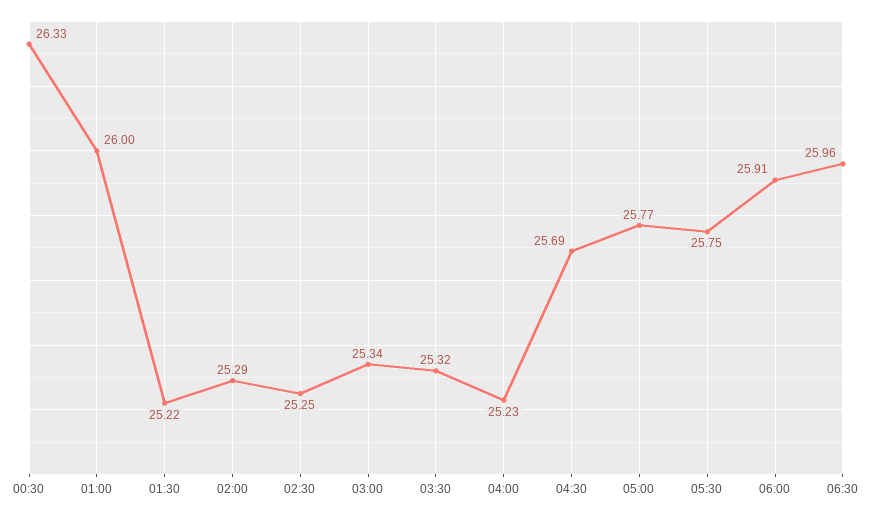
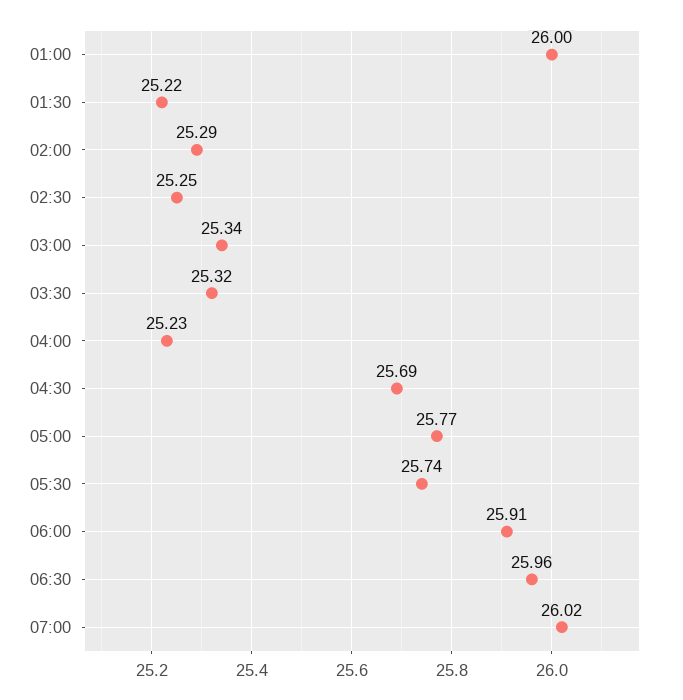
00:30: 26.33 -> none
05:30: 25.75 -> 25.74
07:00: none -> 26.02

